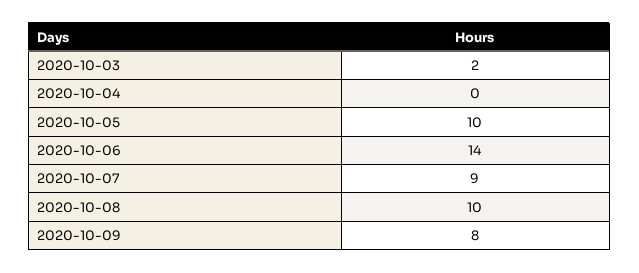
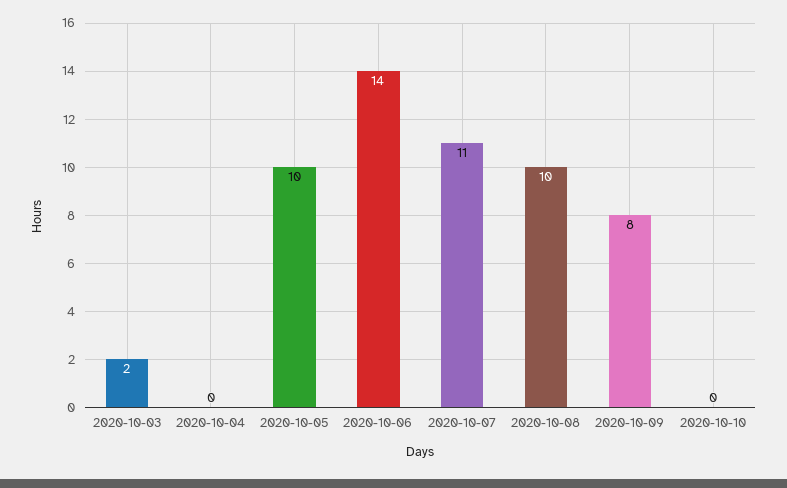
2020-10-07: 9 -> 11
2020-10-10: none -> 0

